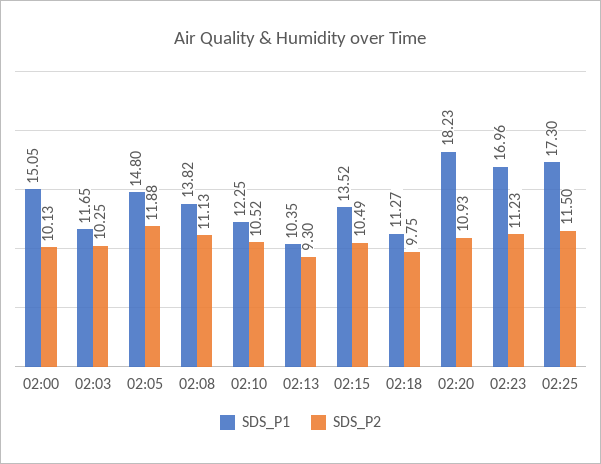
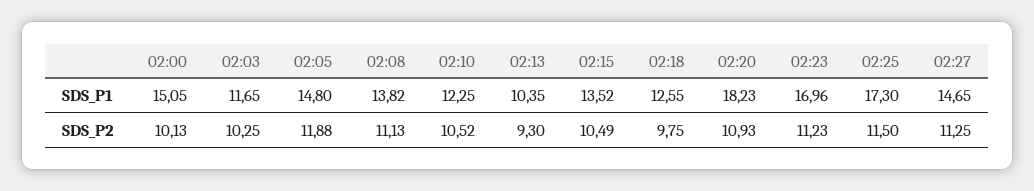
SDS_P1, 02:18: 11.27 -> 12.55
SDS_P1, 02:27: none -> 14.65
SDS_P2, 02:27: none -> 11.25

